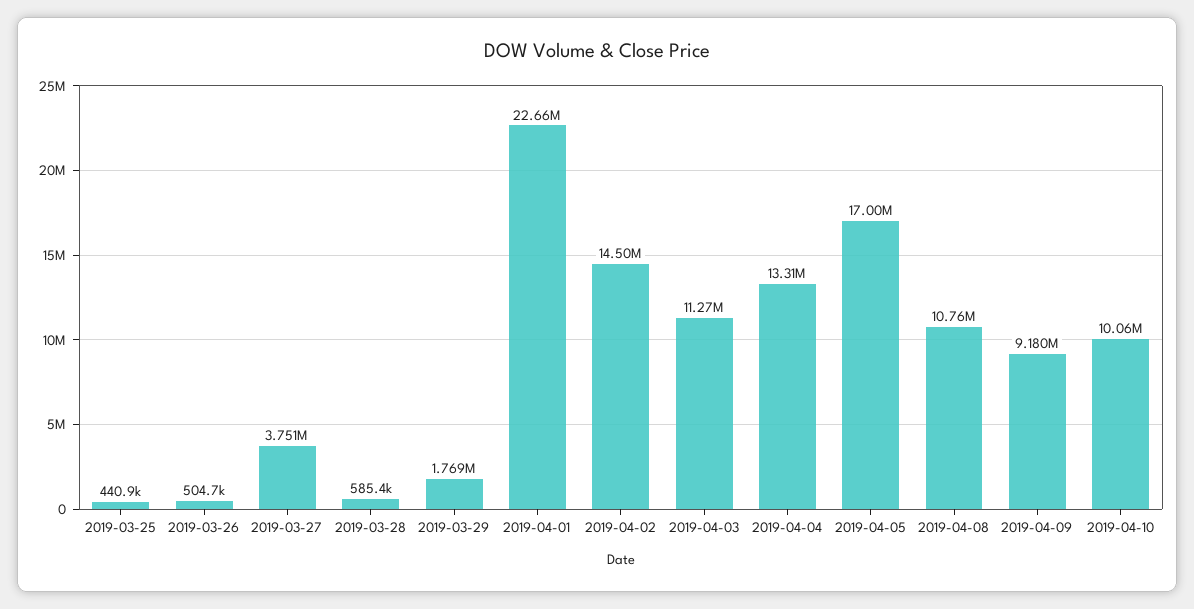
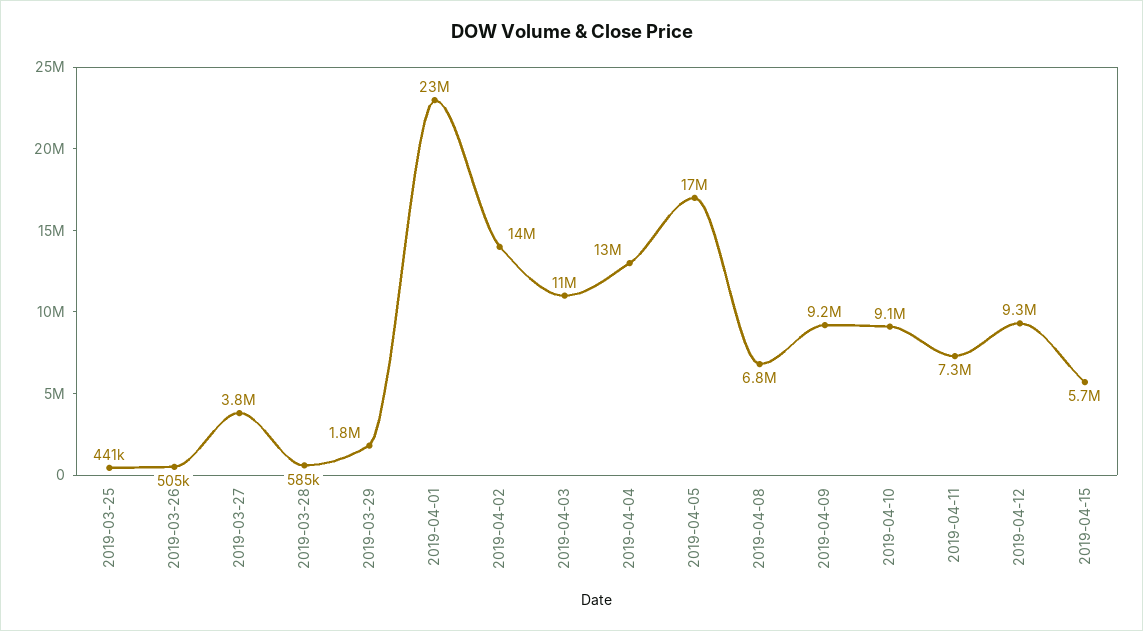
2019-04-08: 10760000 -> 6800000
2019-04-10: 10060000 -> 9100000
2019-04-11: none -> 7300000
2019-04-12: none -> 9300000
2019-04-15: none -> 5700000

